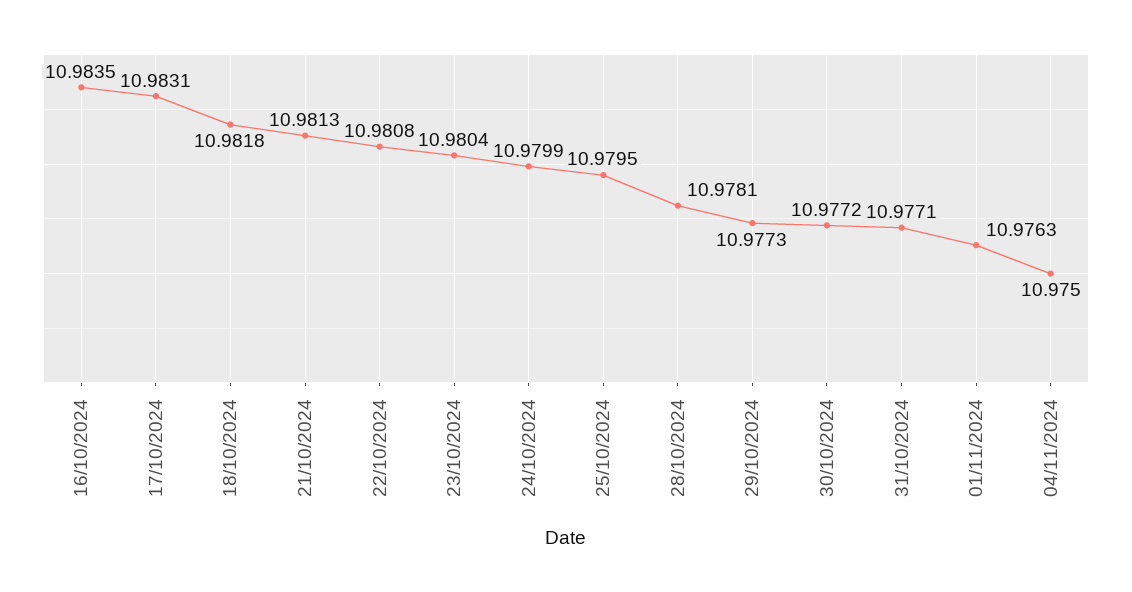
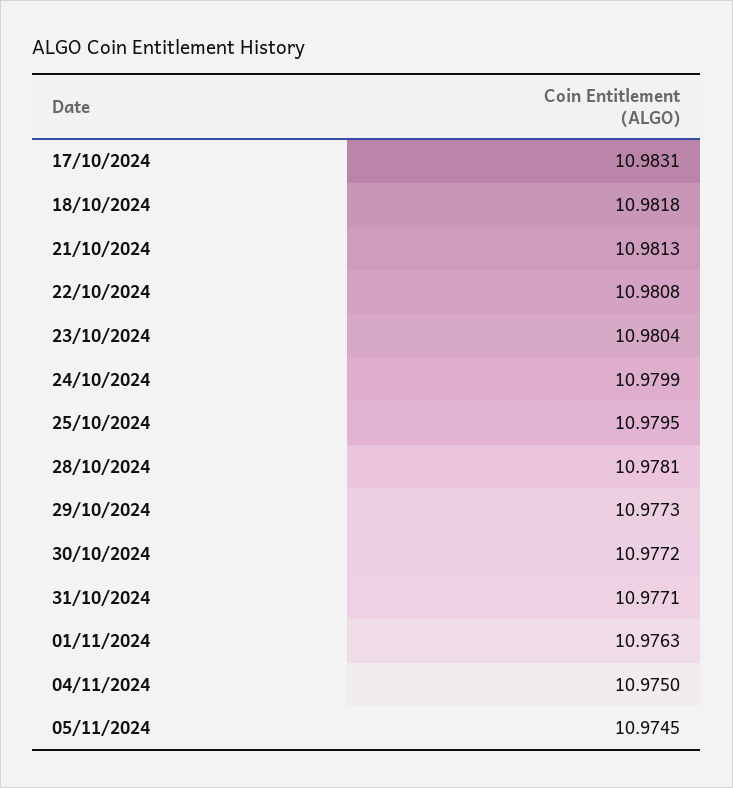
16/10/2024: 10.9835 -> none
05/11/2024: none -> 10.9745

